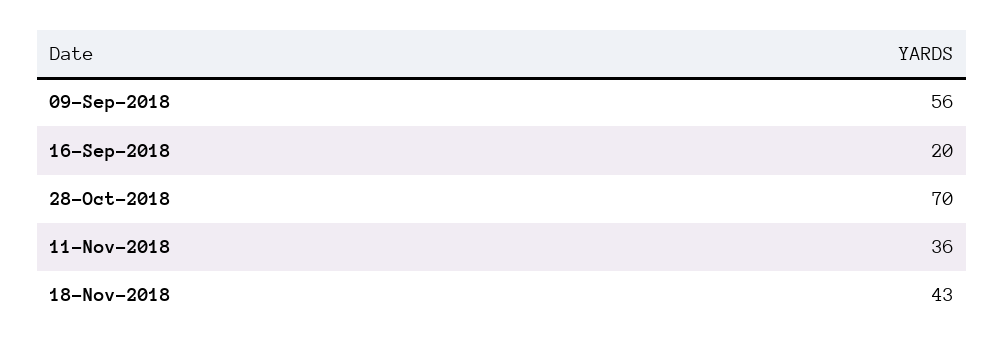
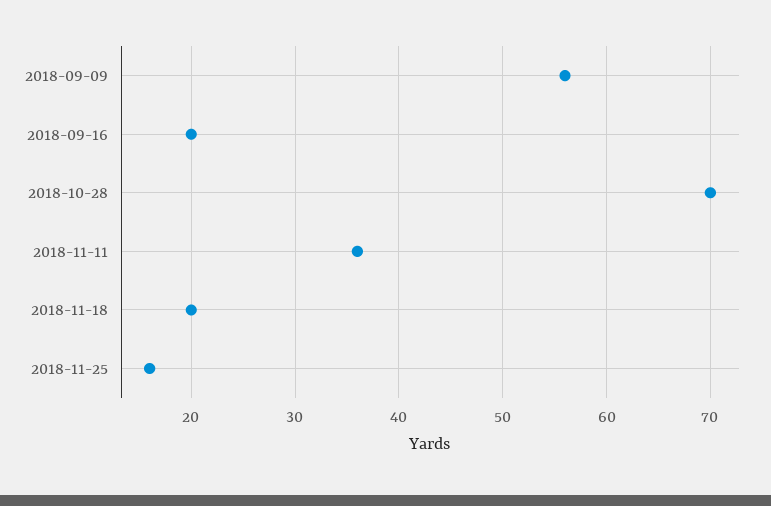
18-Nov-2018: 43 -> 20
2018-11-25: none -> 16

